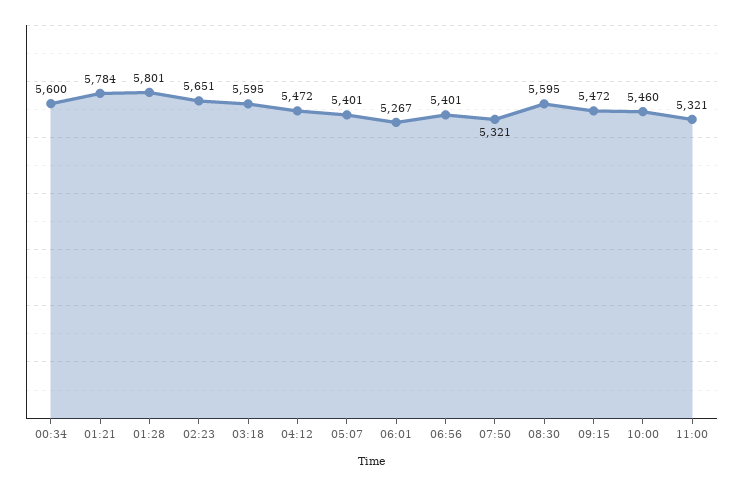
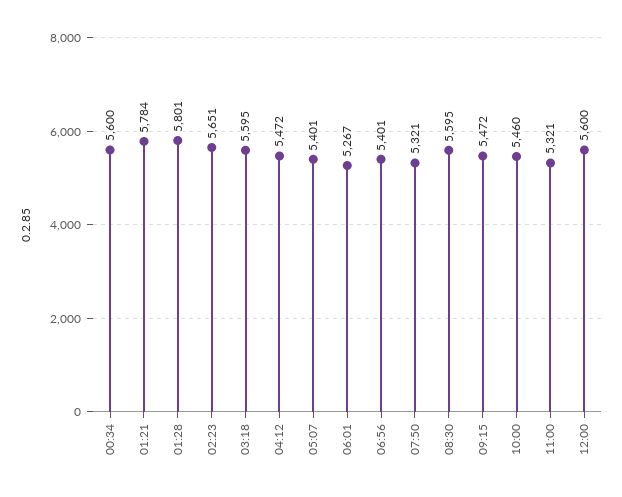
12:00: none -> 5600

